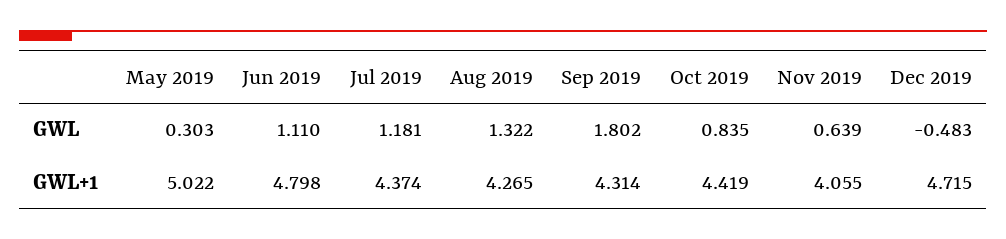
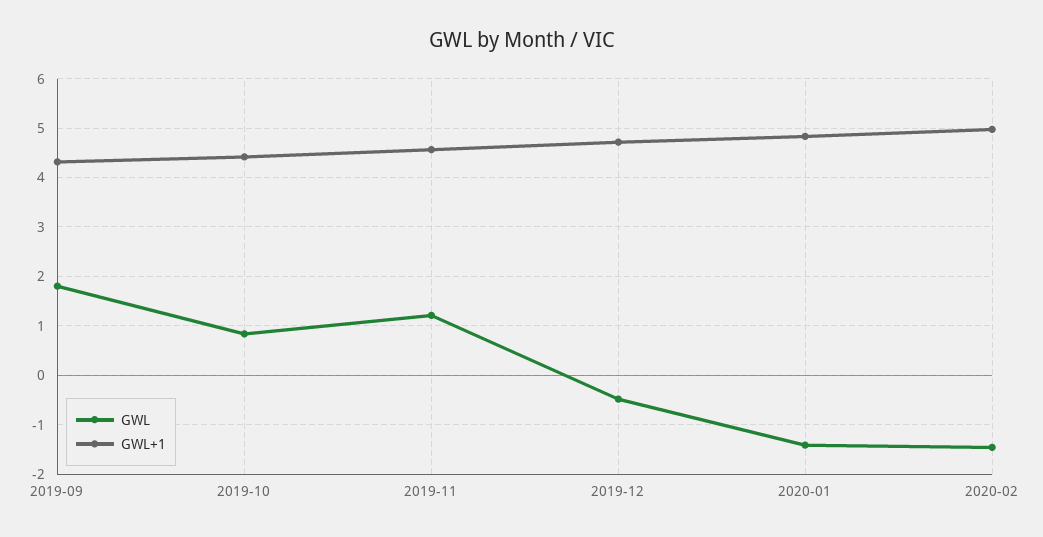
GWL, May 2019: 0.303 -> none
GWL, Jun 2019: 1.11 -> none
GWL, Jul 2019: 1.181 -> none
GWL, Aug 2019: 1.322 -> none
GWL, Nov 2019: 0.639 -> 1.2
GWL+1, May 2019: 5.022 -> none
GWL+1, Jun 2019: 4.798 -> none
GWL+1, Jul 2019: 4.374 -> none
GWL+1, Aug 2019: 4.265 -> none
GWL+1, Nov 2019: 4.055 -> 4.6
GWL, 2020-01: none -> -1.4
GWL+1, 2020-01: none -> 4.8
GWL, 2020-02: none -> -1.4
GWL+1, 2020-02: none -> 5

